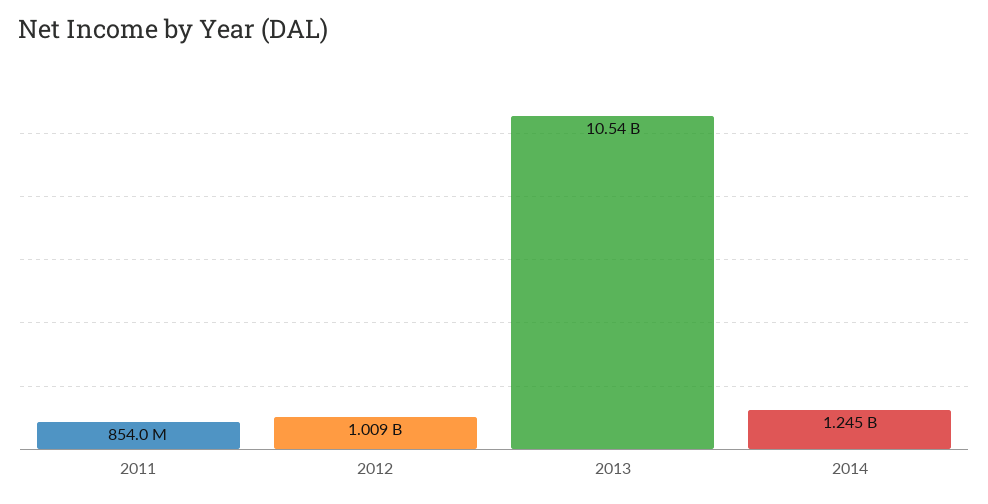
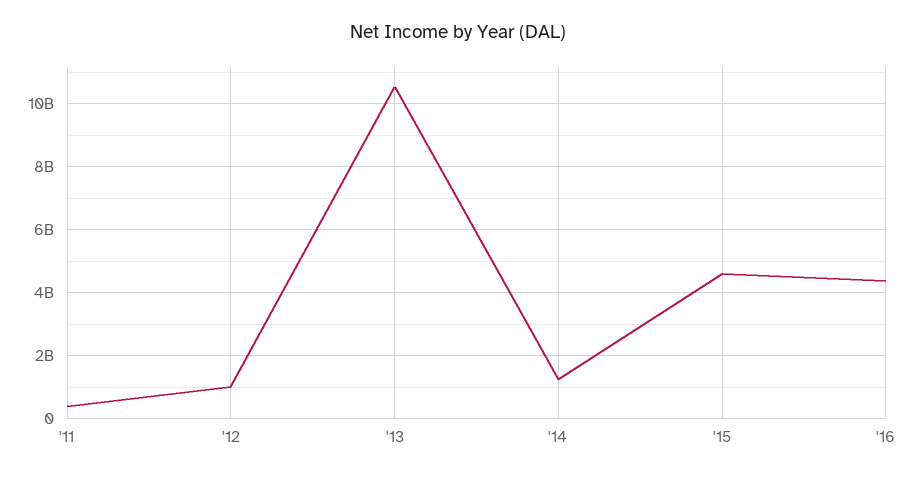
2011: 854000000 -> 400000000
'15: none -> 4600000000
'16: none -> 4400000000

